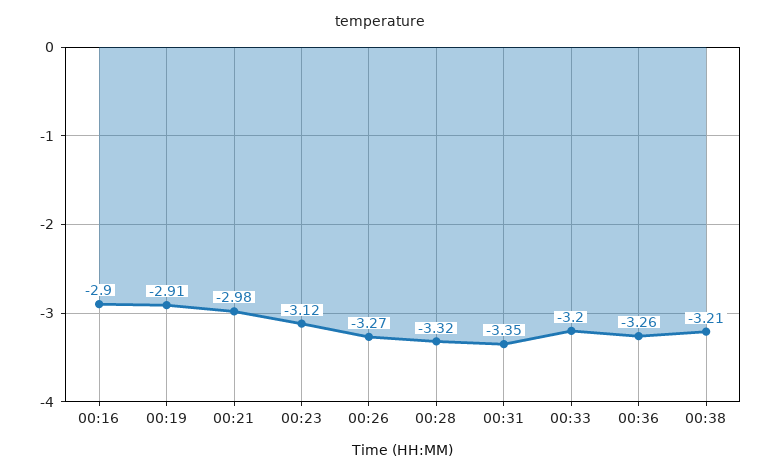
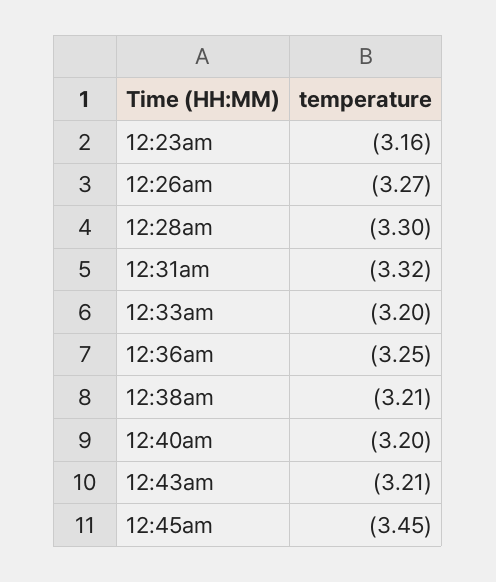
00:16: -2.9 -> none
00:19: -2.91 -> none
00:21: -2.98 -> none
00:23: -3.12 -> -3.16
00:28: -3.32 -> -3.3
00:31: -3.35 -> -3.32
00:36: -3.26 -> -3.25
12:40am: none -> -3.2
12:43am: none -> -3.21
12:45am: none -> -3.45

